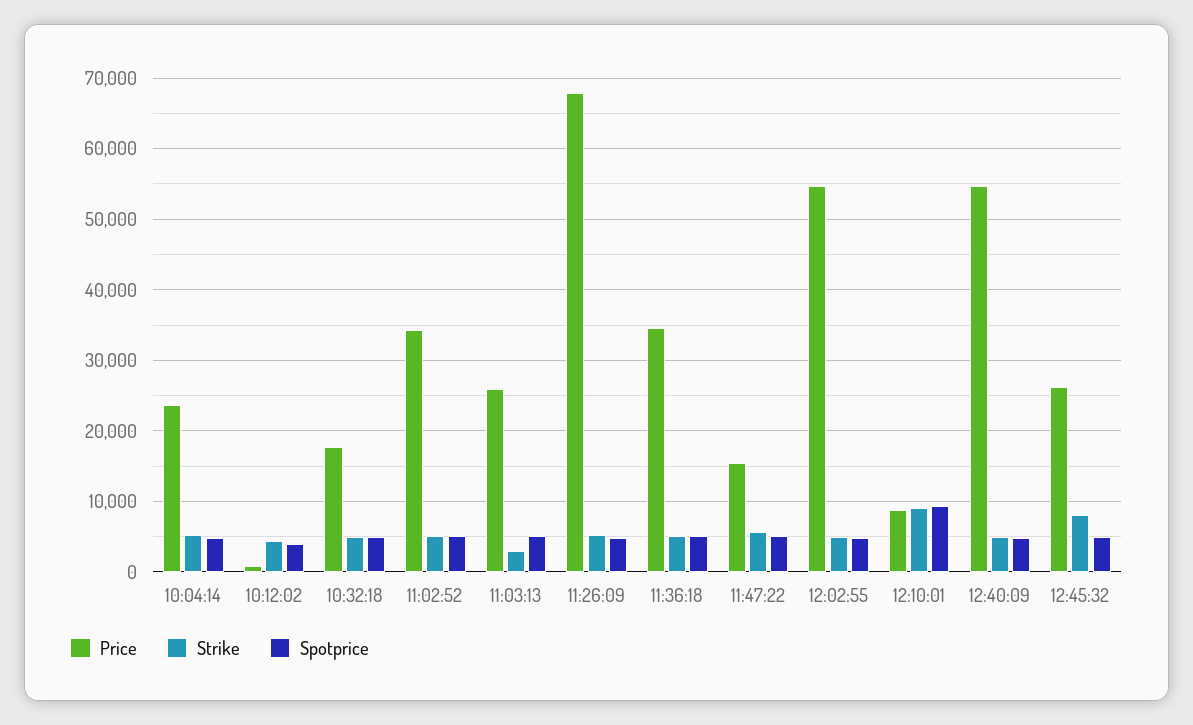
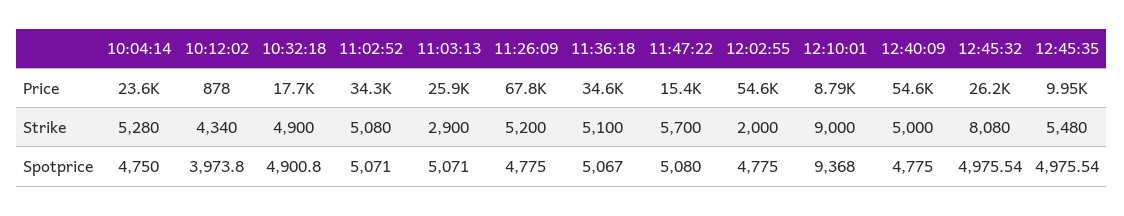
Strike, 12:02:55: 5000 -> 2000
Price, 12:45:35: none -> 9950
Strike, 12:45:35: none -> 5480
Spotprice, 12:45:35: none -> 4975.54

